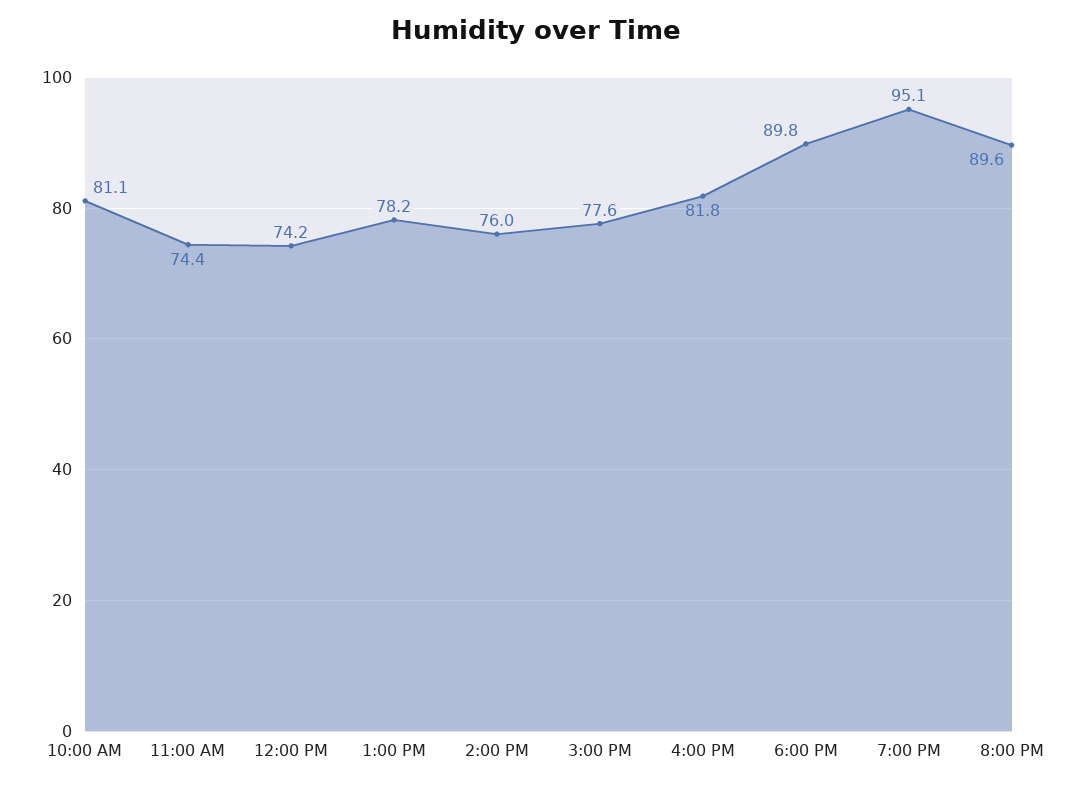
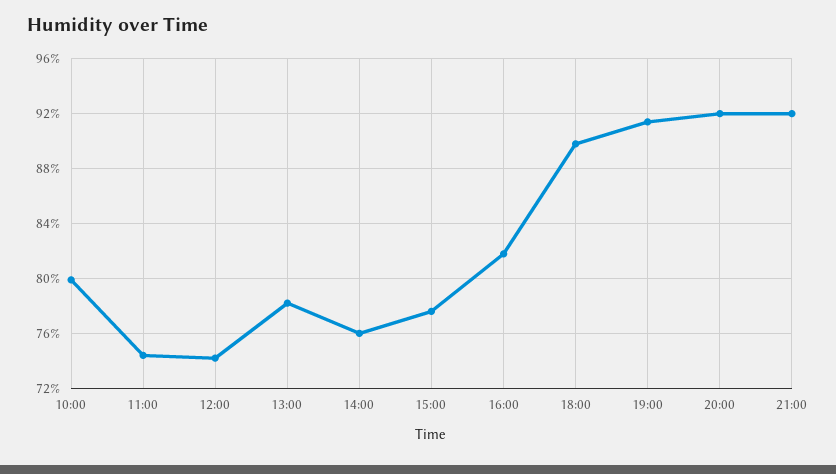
10:00 AM: 81.1 -> 80
7:00 PM: 95.1 -> 91.5
8:00 PM: 89.6 -> 92
21:00: none -> 92

